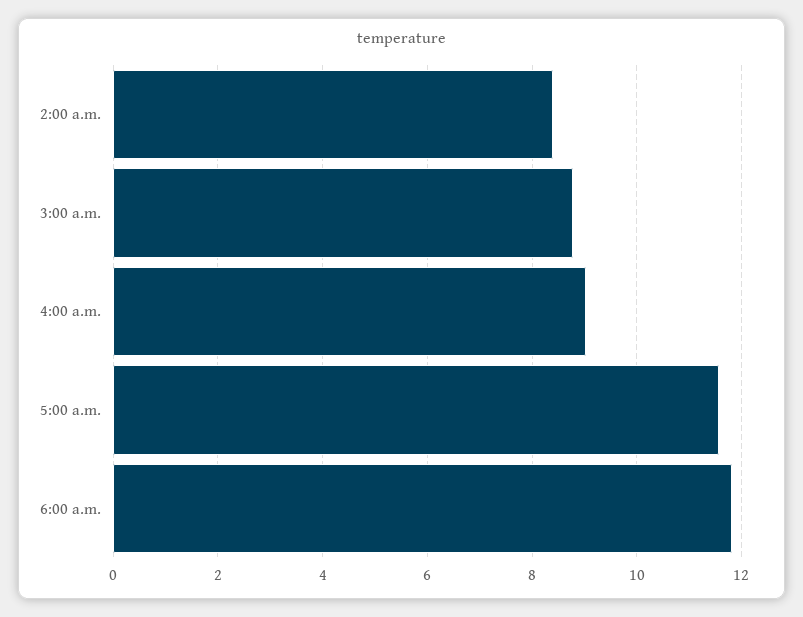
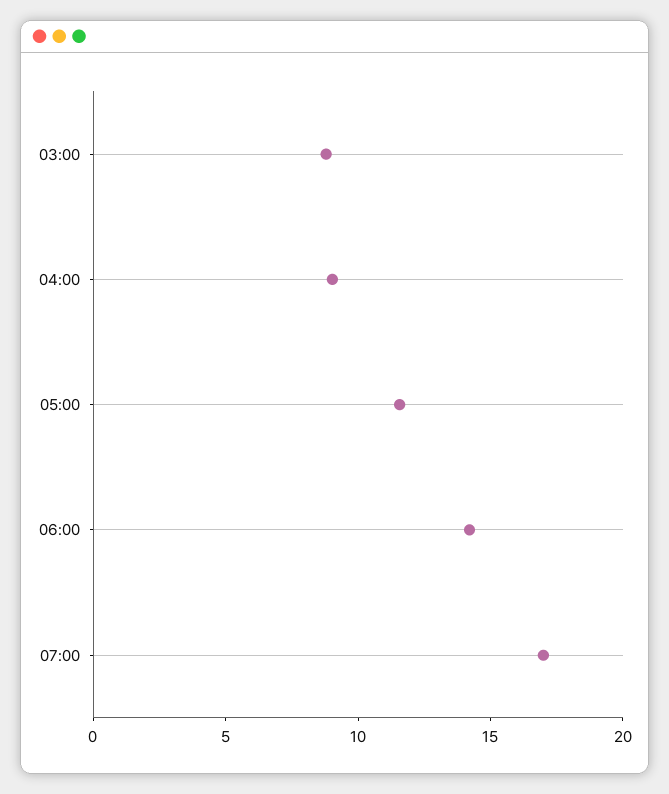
2:00 a.m.: 8.4 -> none
6:00 a.m.: 11.8 -> 14
07:00: none -> 17

